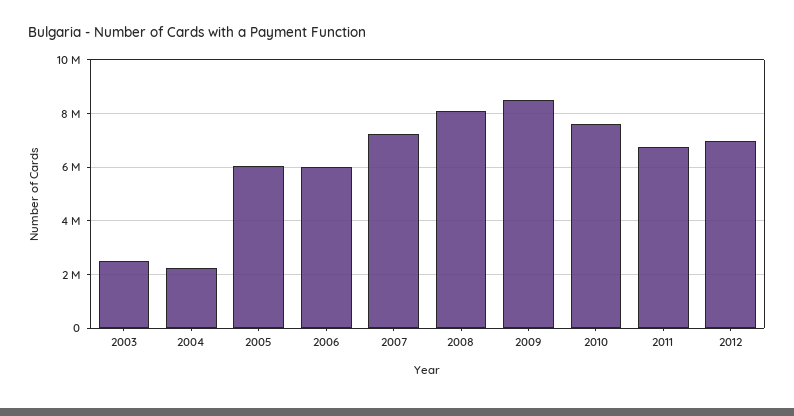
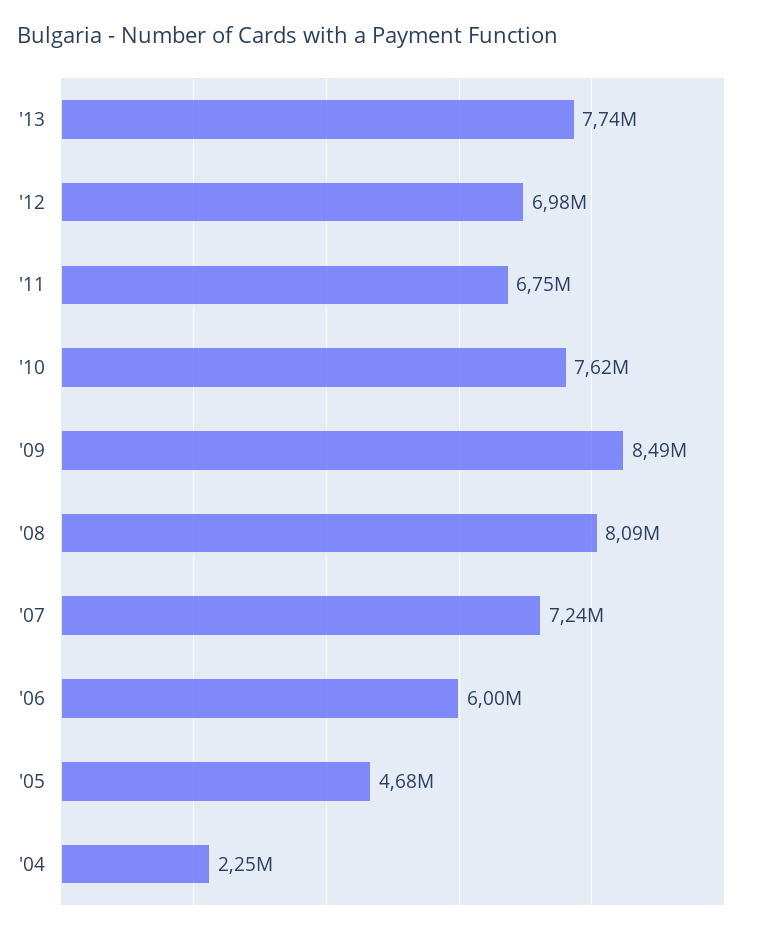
2003: 2500000 -> none
2005: 6000000 -> 4680000
'13: none -> 7740000

